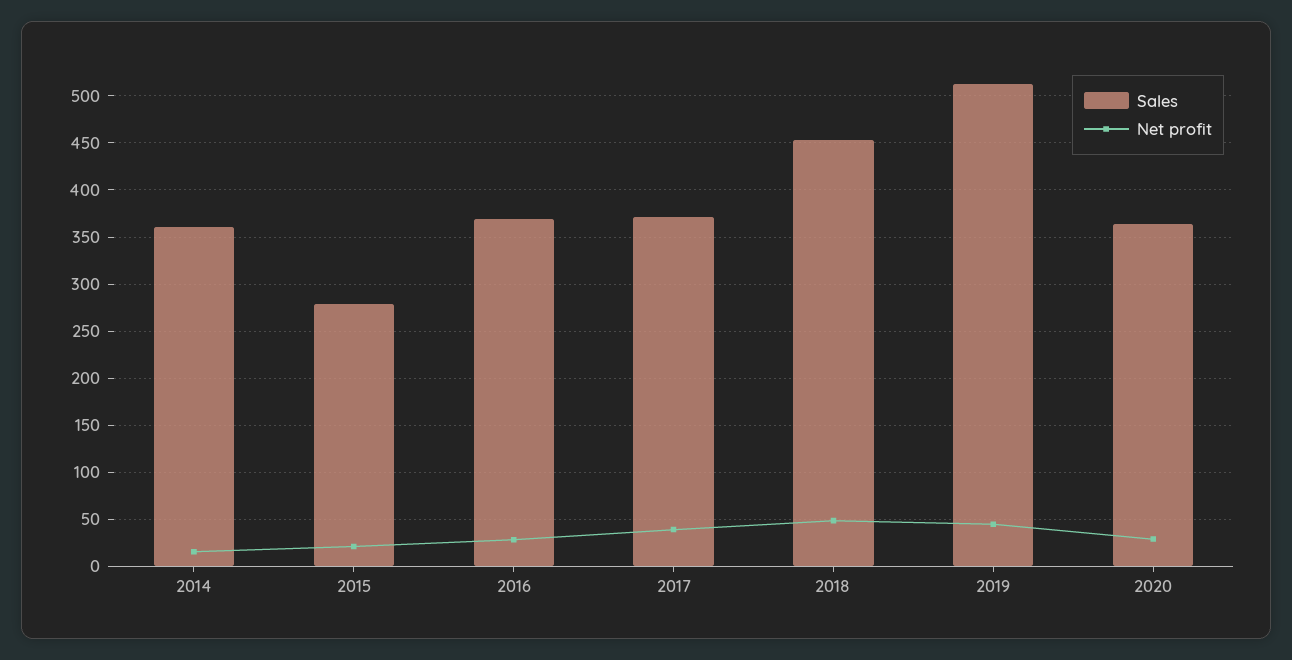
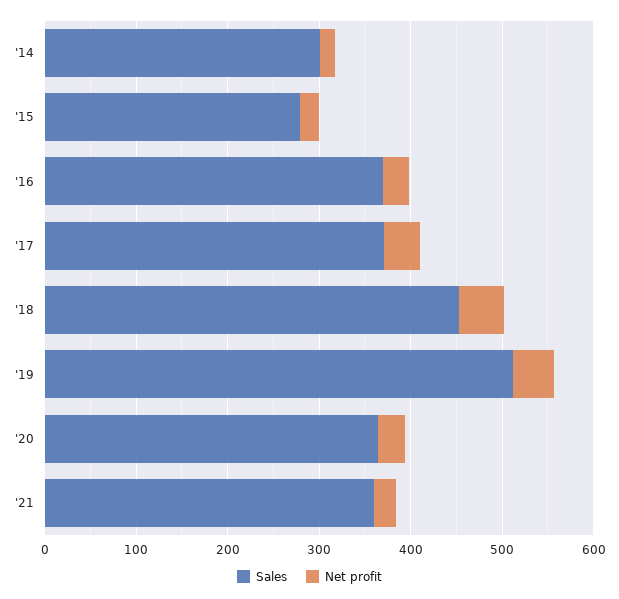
Sales, 2014: 360 -> 300
Sales, '21: none -> 360
Net profit, '21: none -> 20

